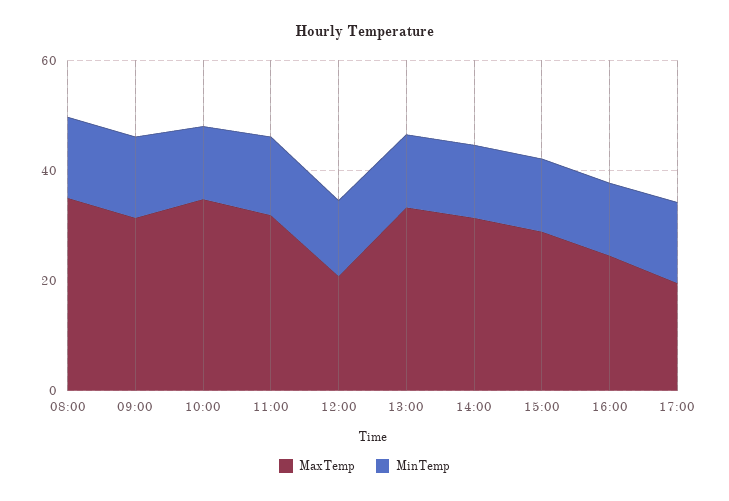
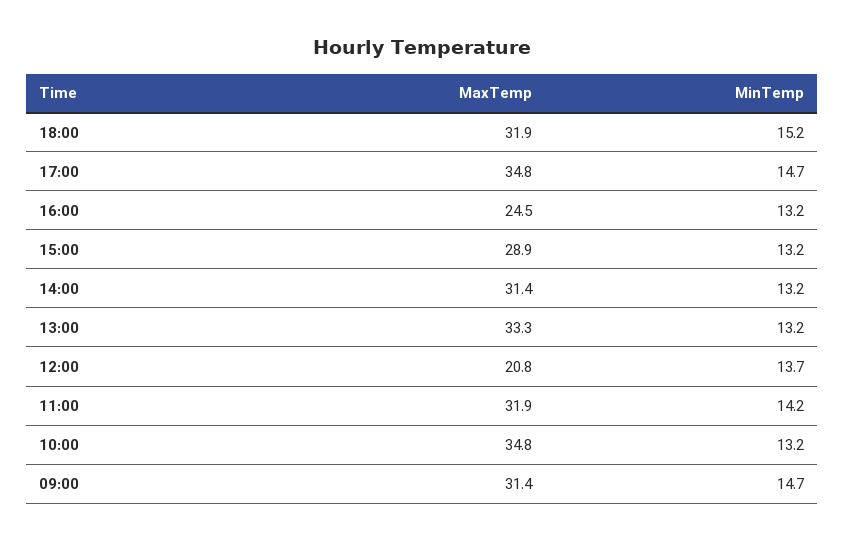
MaxTemp, 08:00: 35 -> none
MinTemp, 08:00: 15 -> none
MaxTemp, 17:00: 20 -> 34.8
MaxTemp, 18:00: none -> 31.9
MinTemp, 18:00: none -> 15.2

